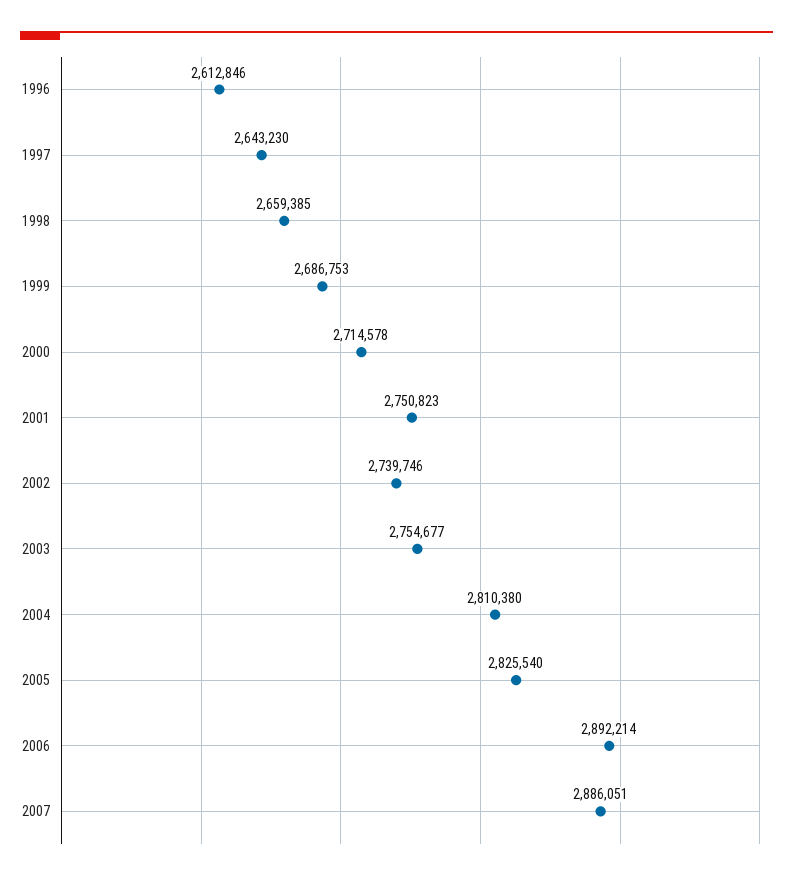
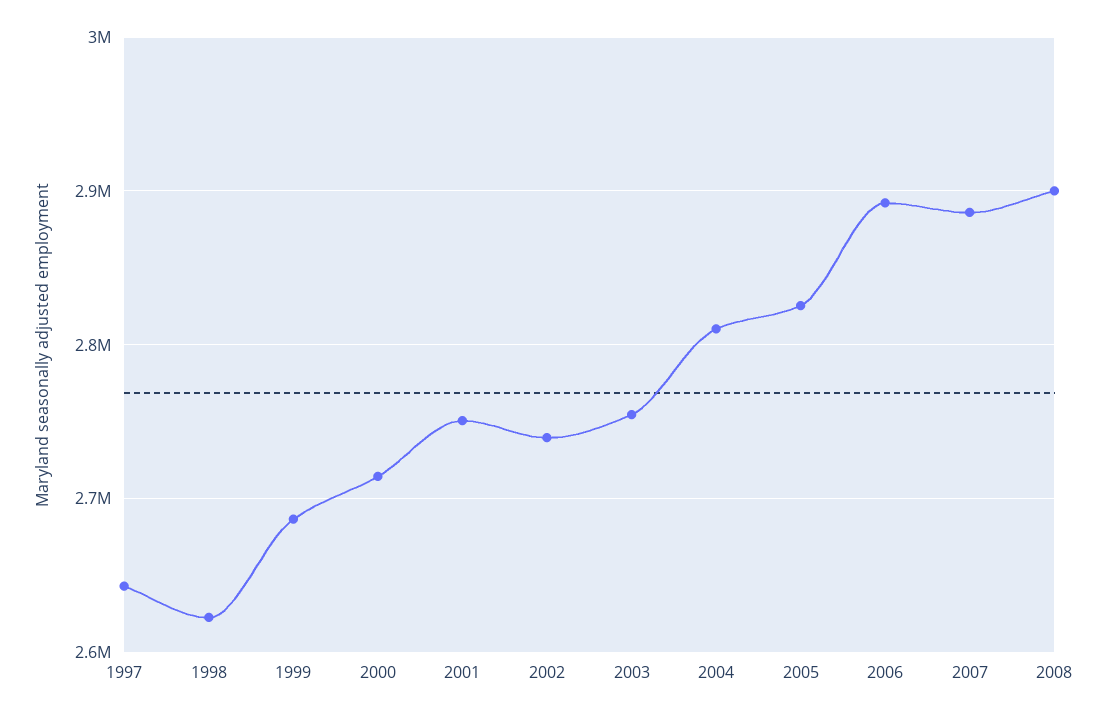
1996: 2612846 -> none
1998: 2659385 -> 2620000
2008: none -> 2900000

